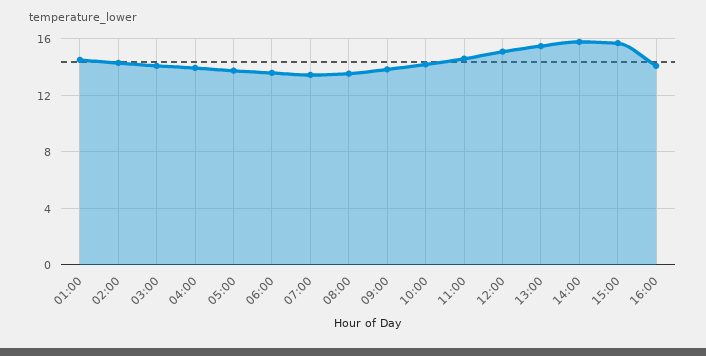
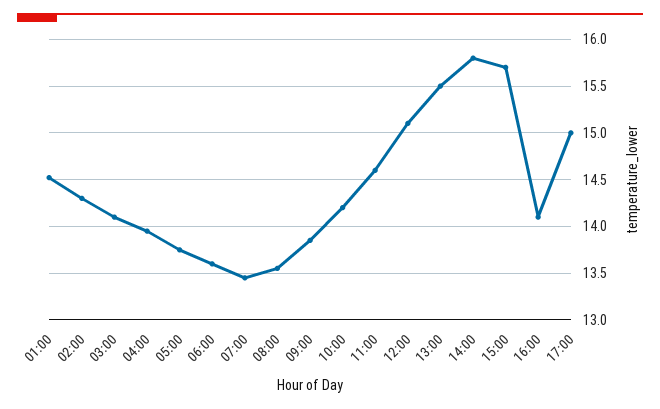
17:00: none -> 15

